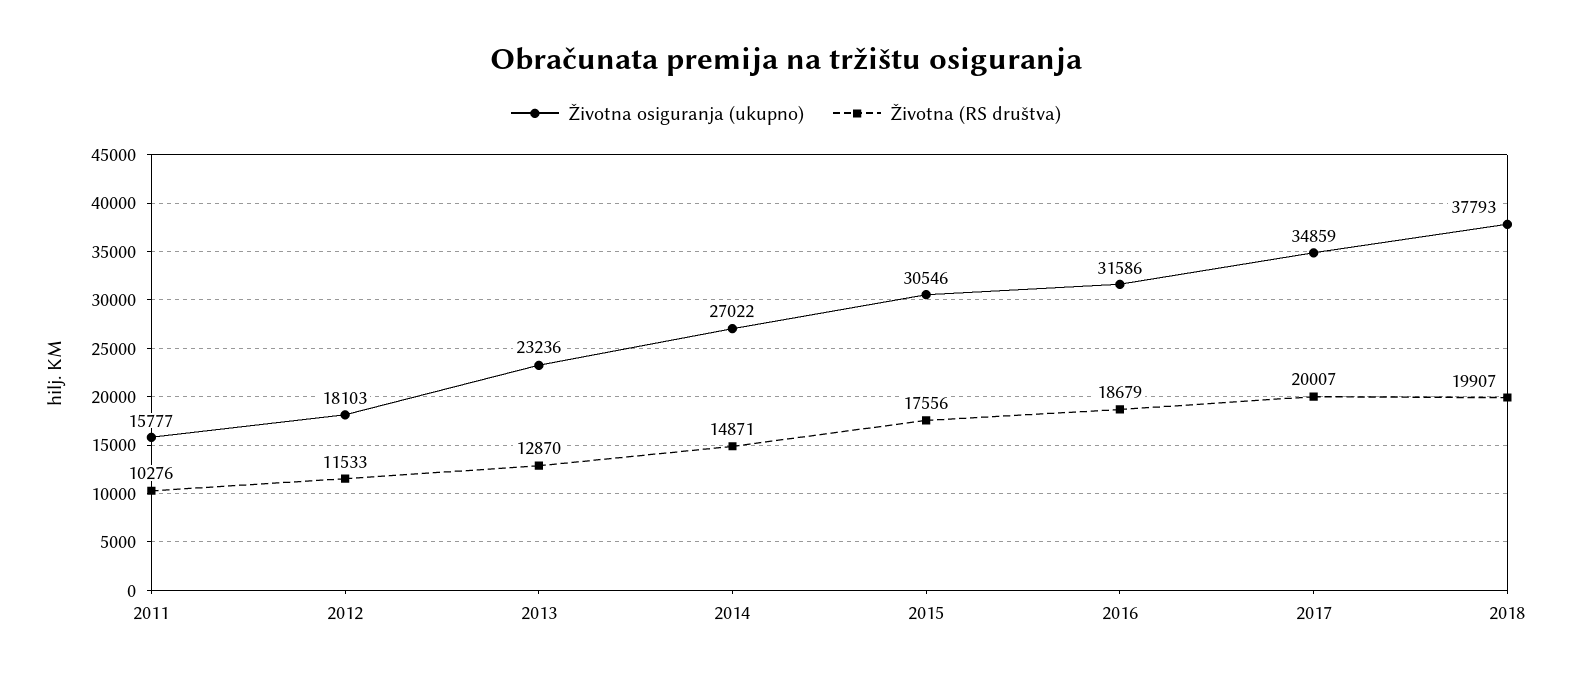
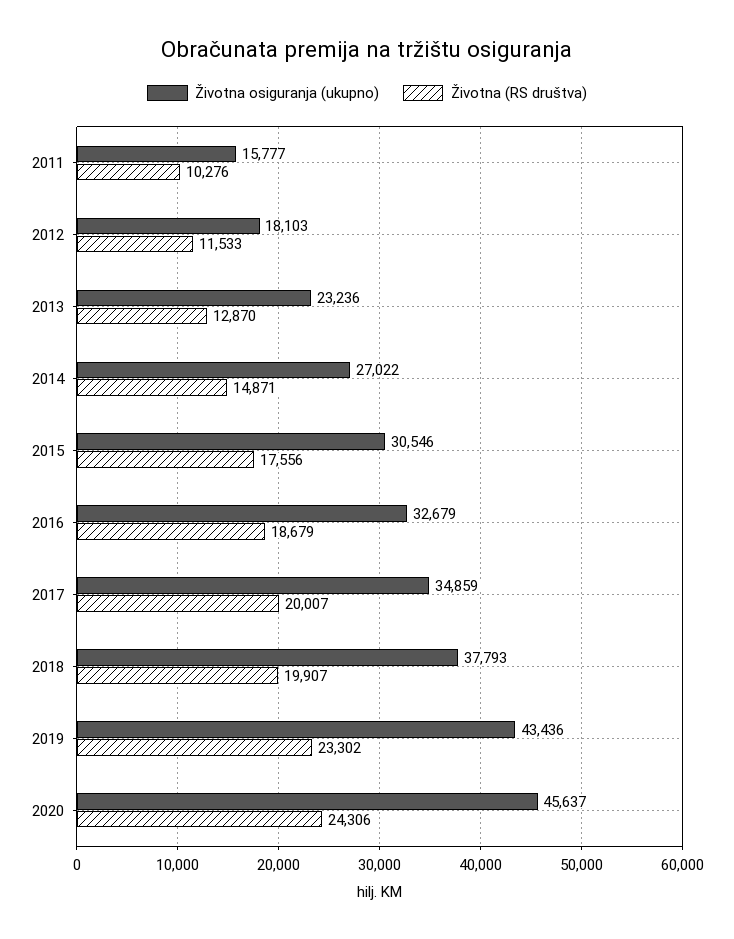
Životna osiguranja (ukupno), 2016: 31586 -> 32679
Životna osiguranja (ukupno), 2019: none -> 43436
Životna (RS društva), 2019: none -> 23302
Životna osiguranja (ukupno), 2020: none -> 45637
Životna (RS društva), 2020: none -> 24306

